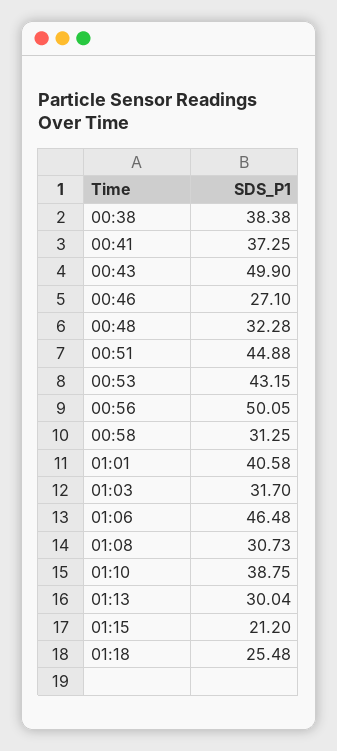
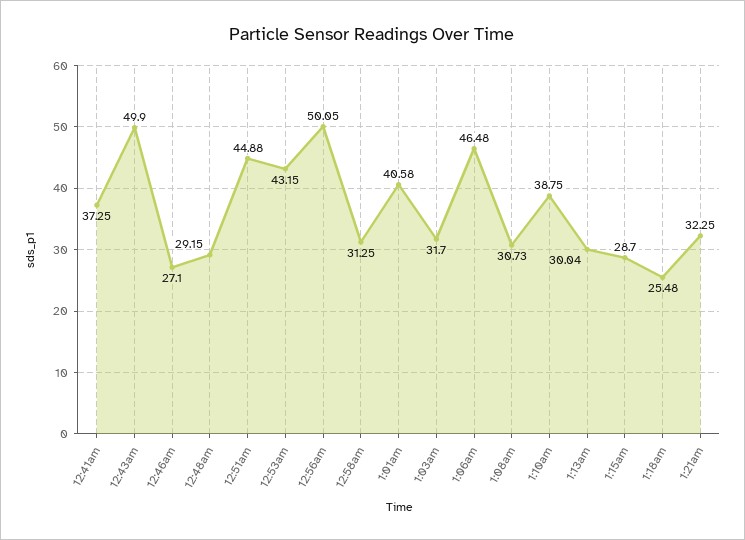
00:38: 38.38 -> none
00:48: 32.28 -> 29.15
01:15: 21.2 -> 28.7
1:21am: none -> 32.25

